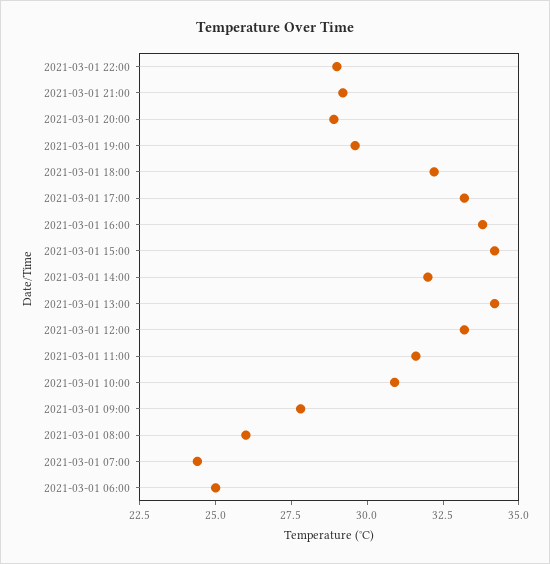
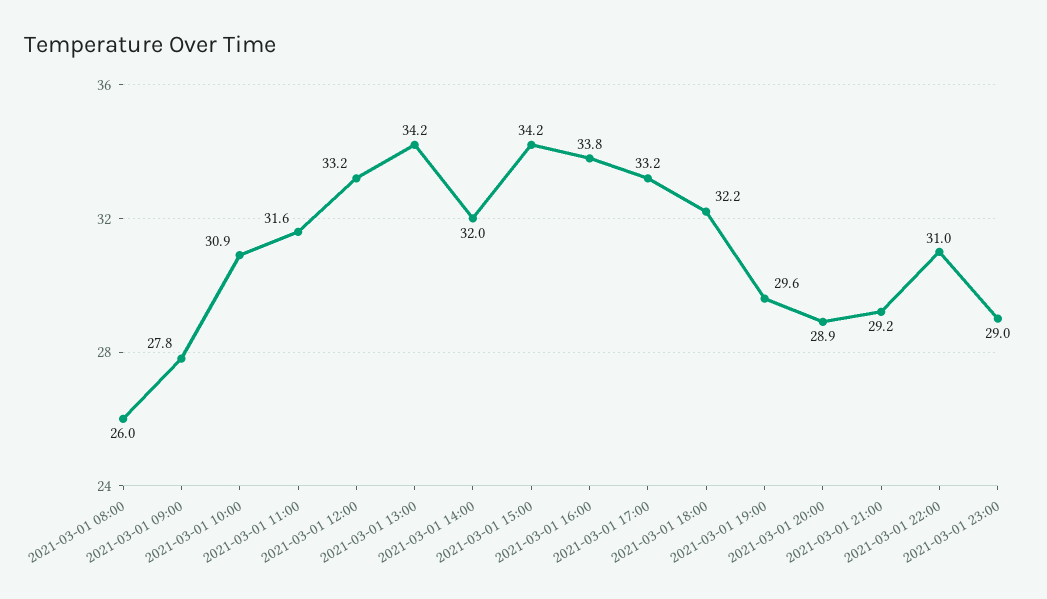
2021-03-01 22:00: 29 -> 31
2021-03-01 07:00: 24.5 -> none
2021-03-01 06:00: 25 -> none
2021-03-01 23:00: none -> 29

